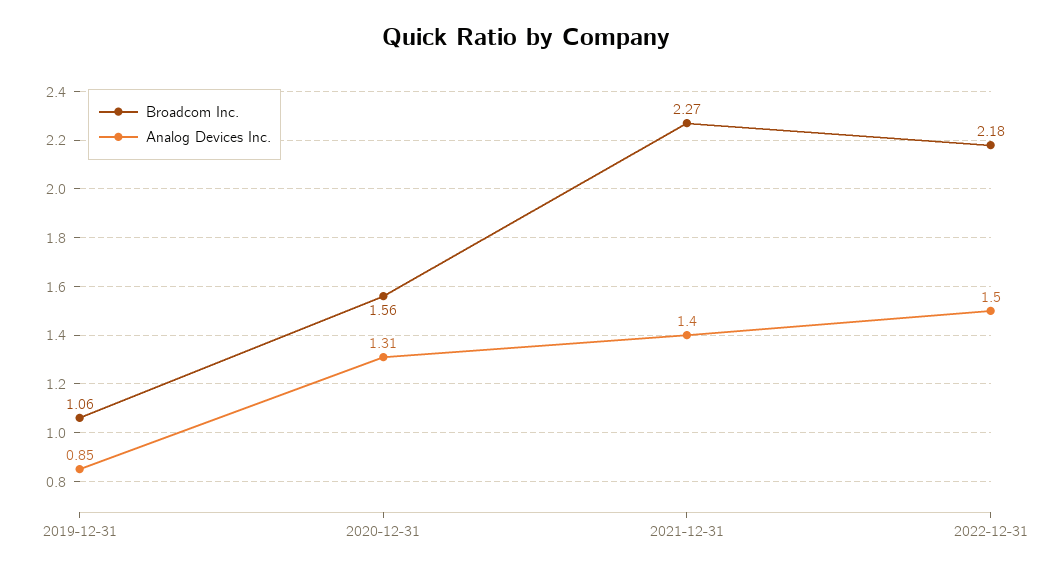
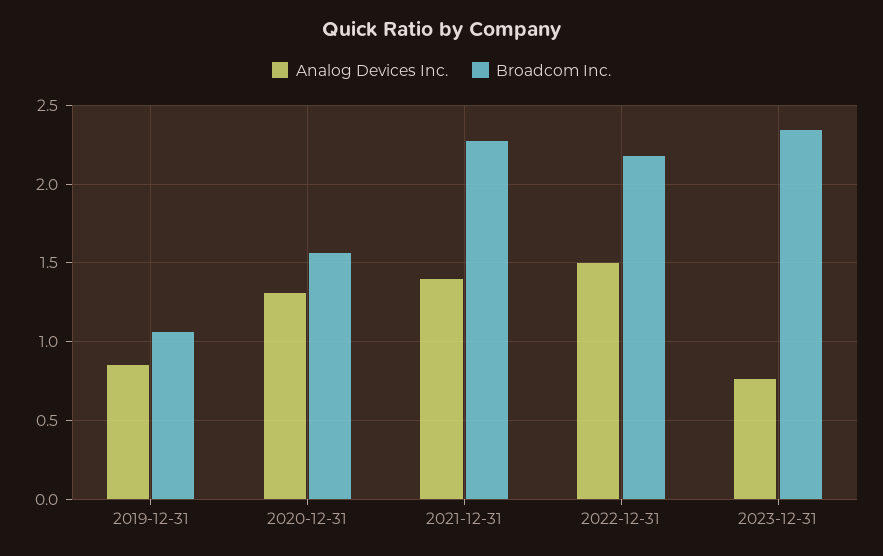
Analog Devices Inc., 2023-12-31: none -> 0.75
Broadcom Inc., 2023-12-31: none -> 2.35

